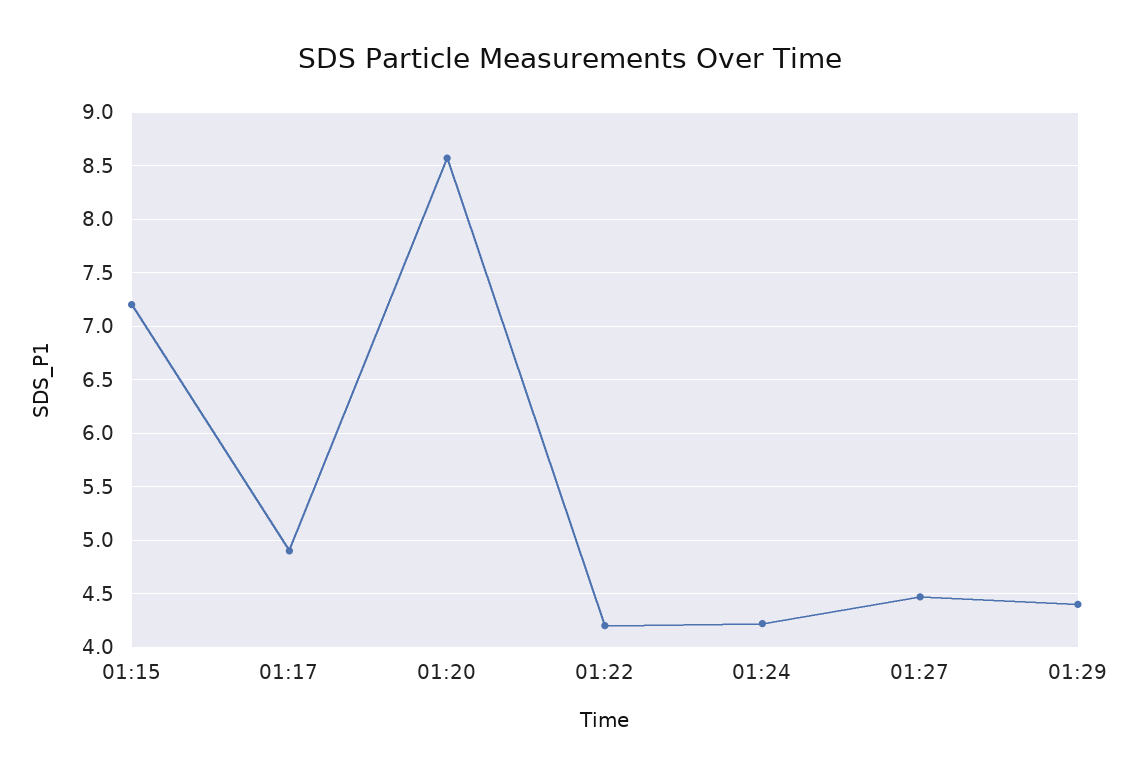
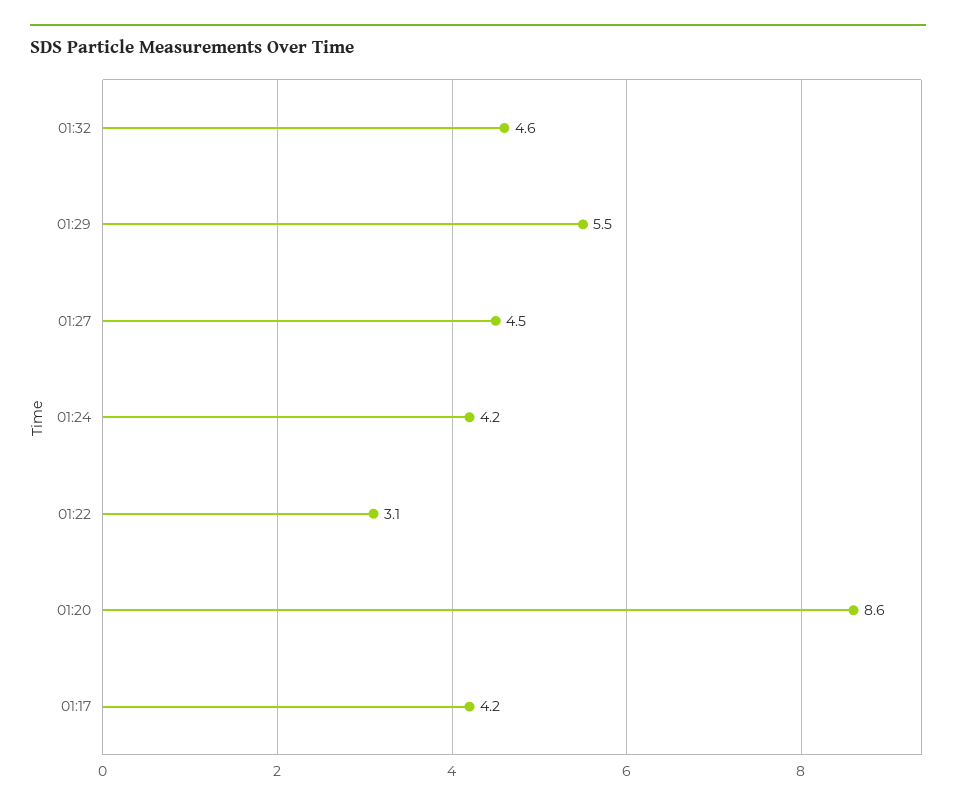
01:15: 7.2 -> none
01:17: 4.9 -> 4.2
01:22: 4.2 -> 3.1
01:29: 4.4 -> 5.5
01:32: none -> 4.6

